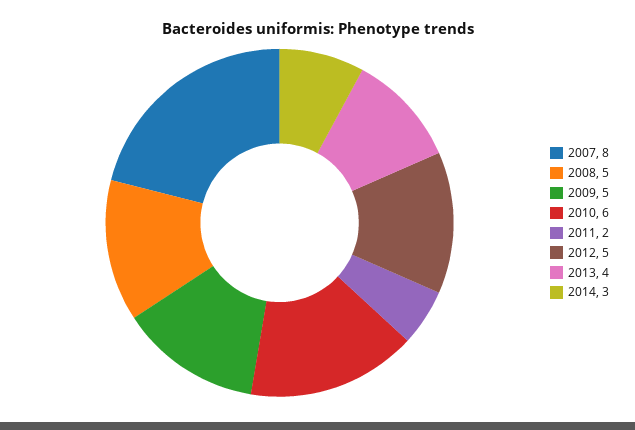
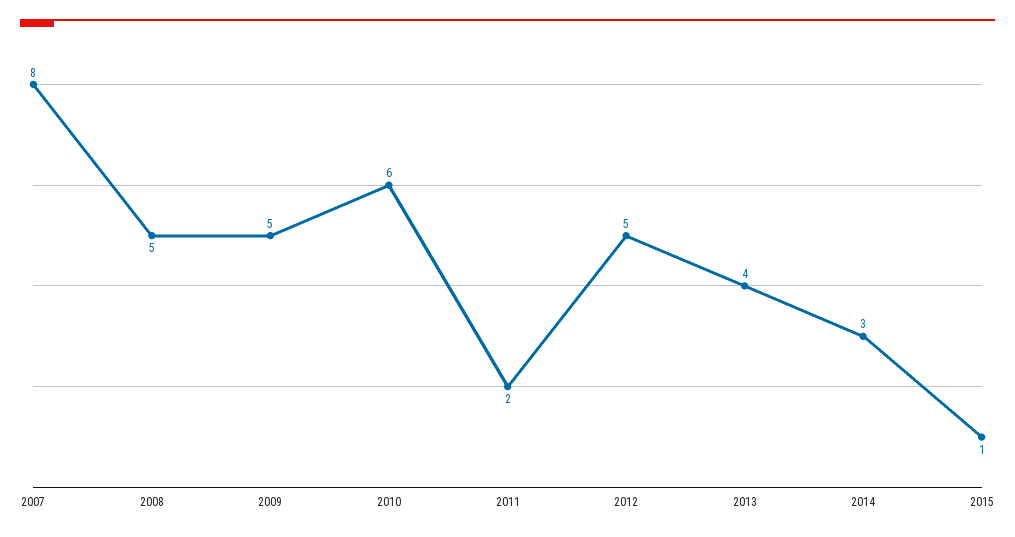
2015: none -> 1

